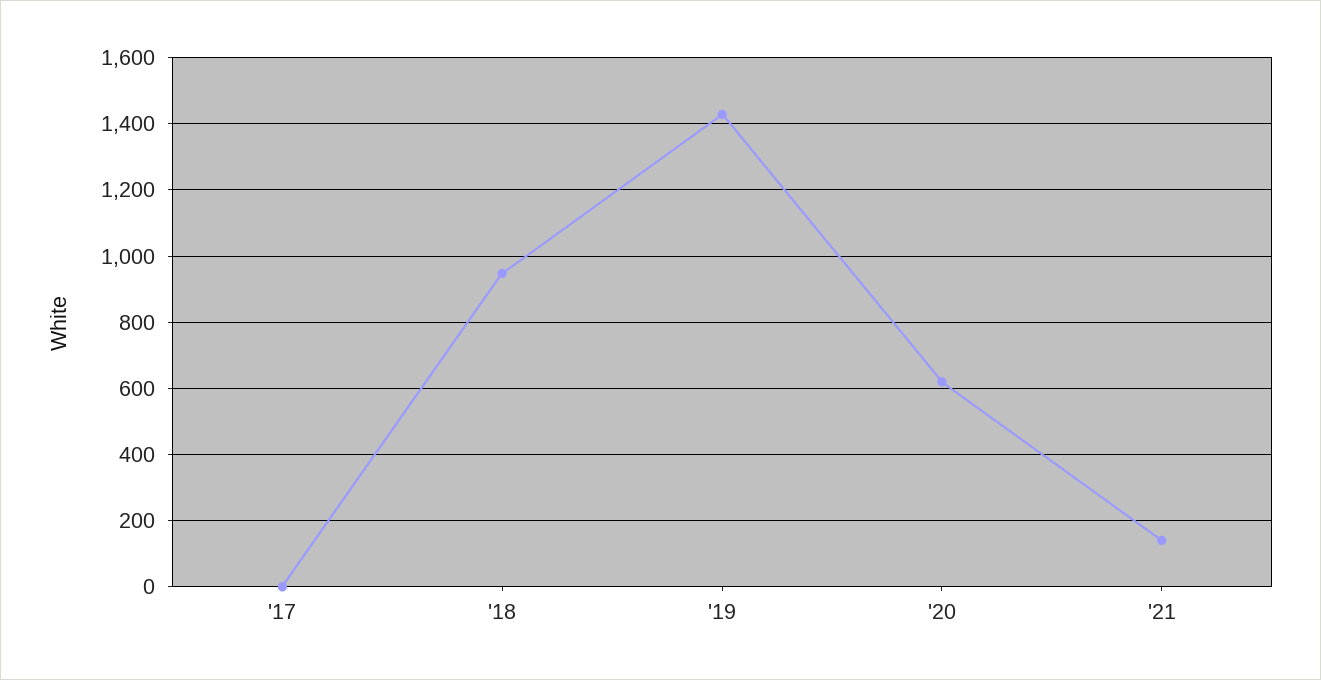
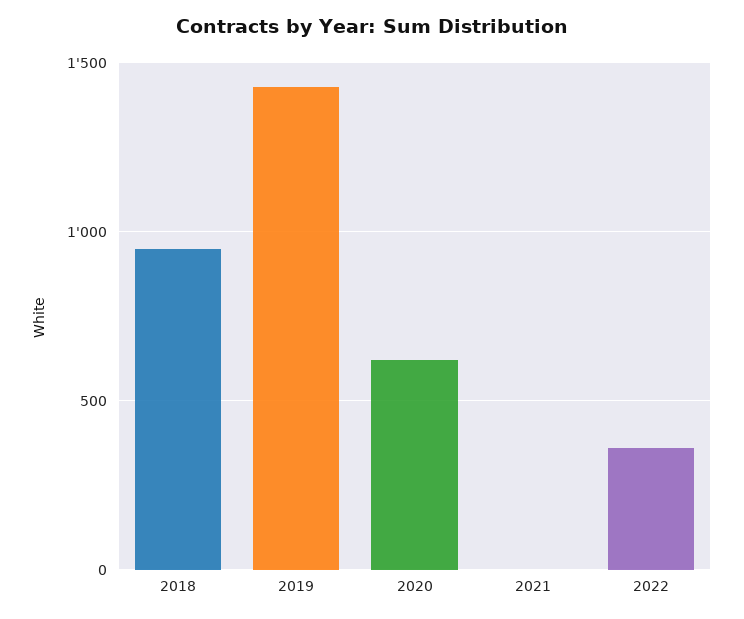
'17: 0 -> none
'21: 140 -> 0
2022: none -> 350

